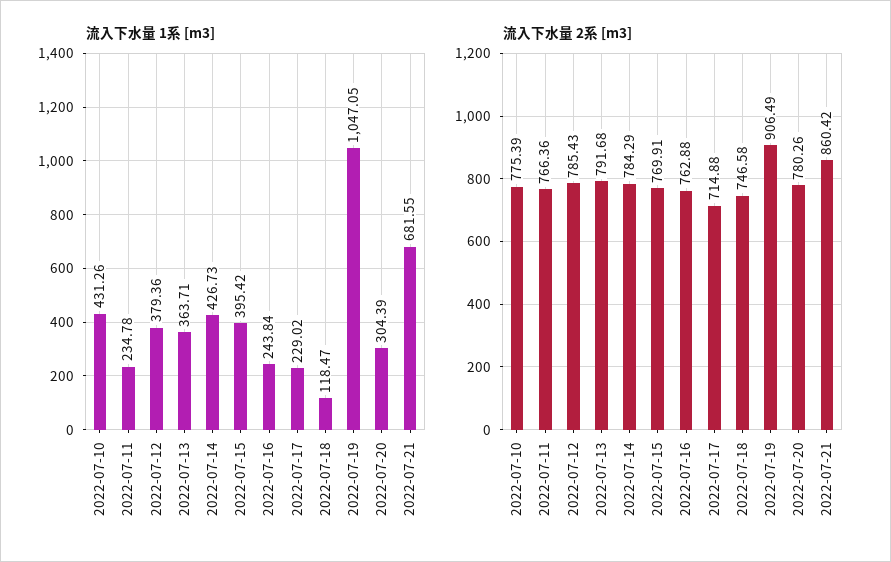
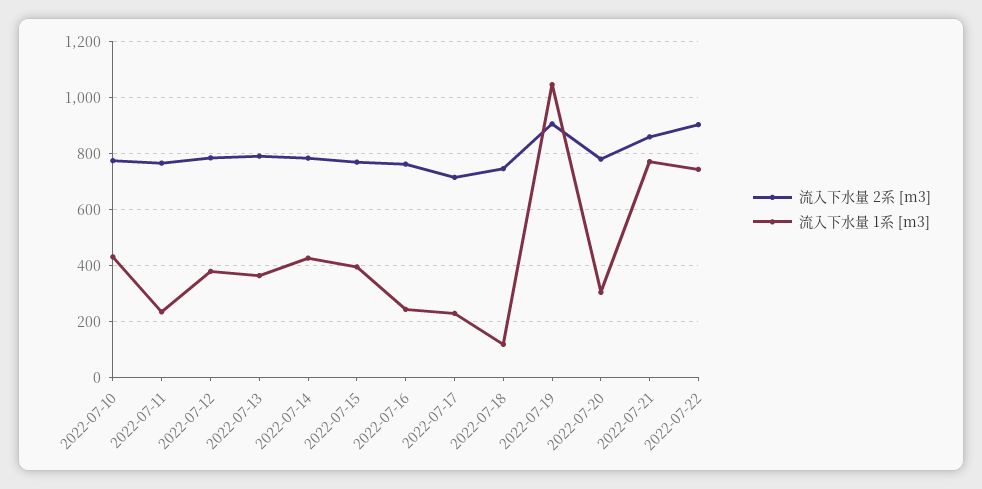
流入下水量 1系 [m3], 2022-07-21: 681.55 -> 775
流入下水量 2系 [m3], 2022-07-22: none -> 900
流入下水量 1系 [m3], 2022-07-22: none -> 750

